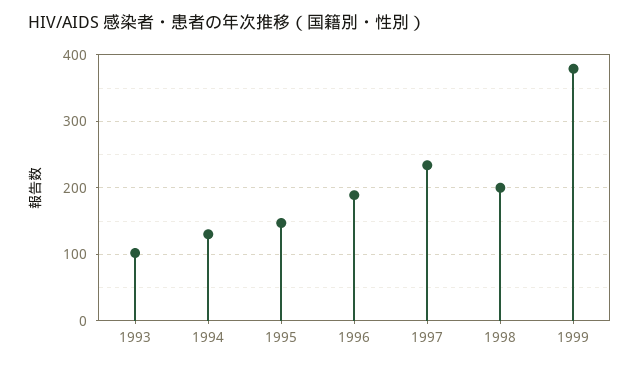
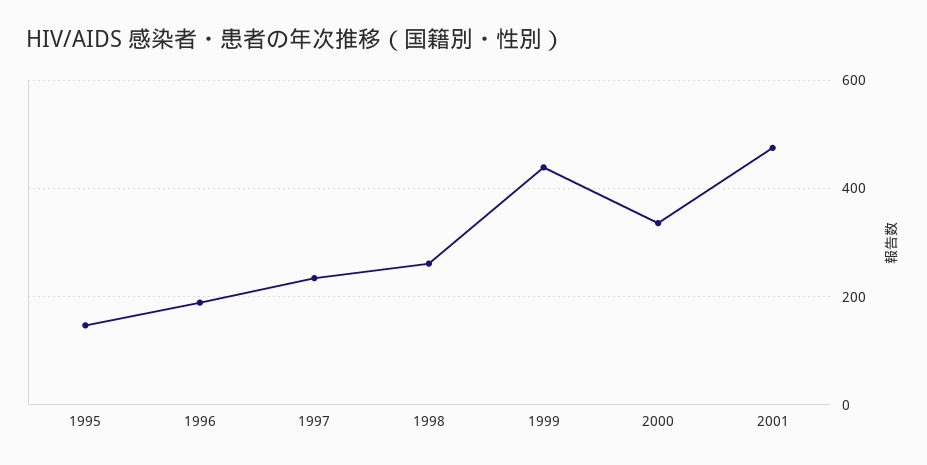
1993: 100 -> none
1994: 130 -> none
1998: 200 -> 260
1999: 380 -> 440
2000: none -> 340
2001: none -> 480

